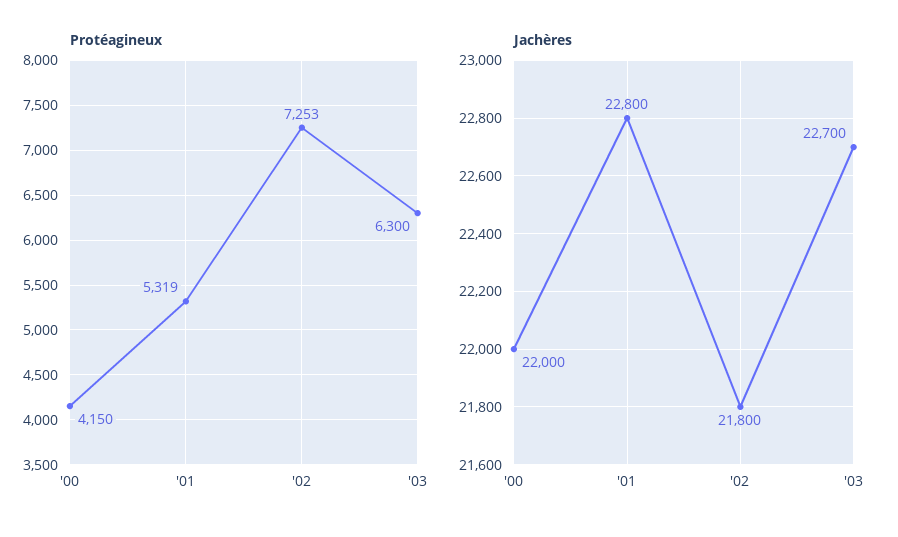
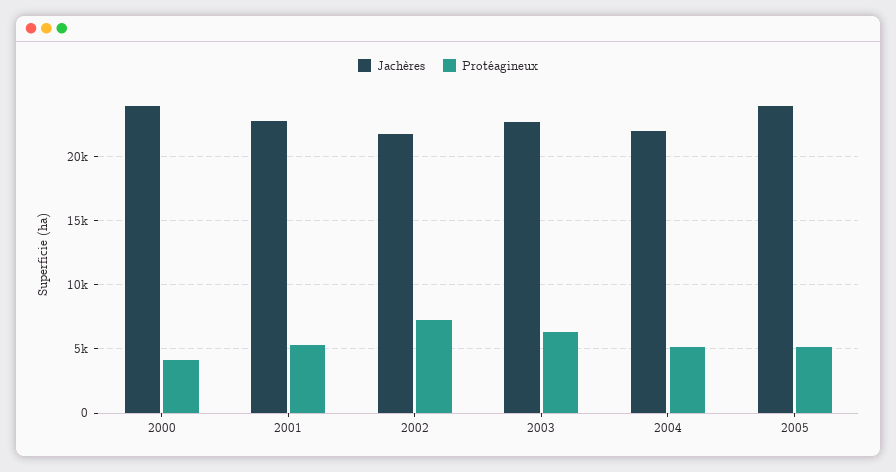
Jachères, '00: 22000 -> 24000
Jachères, 2004: none -> 22000
Protéagineux, 2004: none -> 5000
Jachères, 2005: none -> 24000
Protéagineux, 2005: none -> 5000

